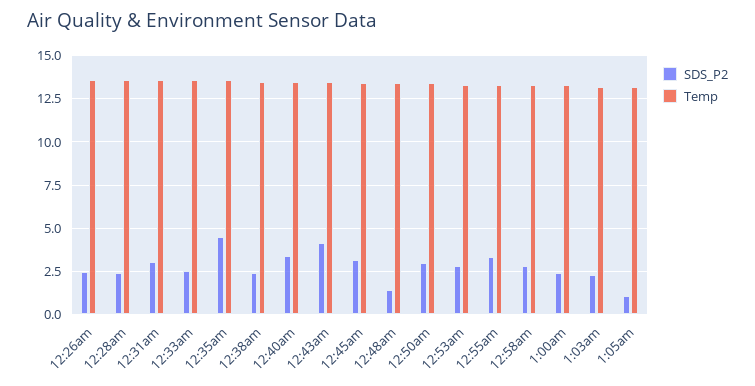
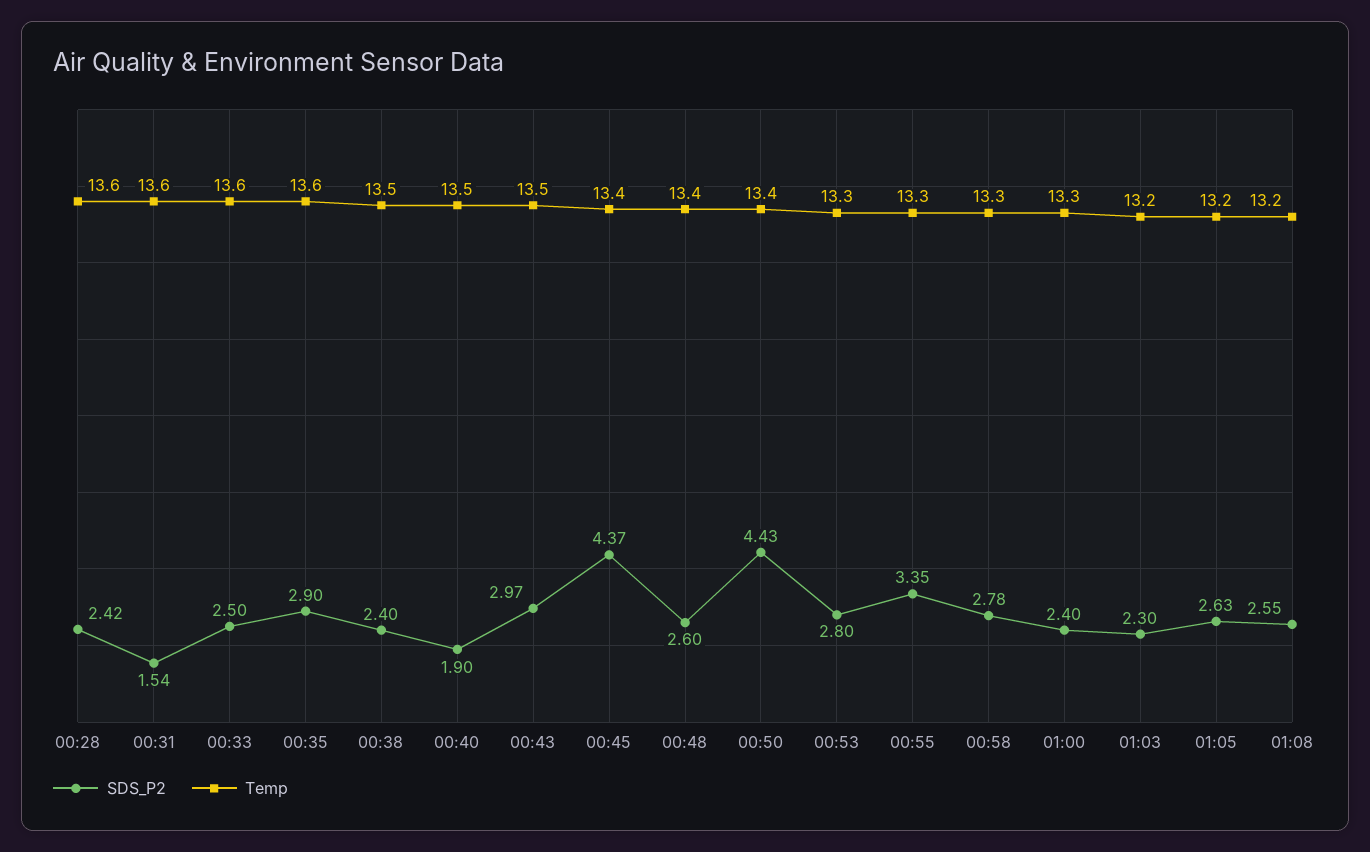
SDS_P2, 12:26am: 2.5 -> none
Temp, 12:26am: 13.5 -> none
SDS_P2, 12:31am: 3 -> 1.54
SDS_P2, 12:35am: 4.5 -> 2.9
SDS_P2, 12:40am: 3.5 -> 1.9
SDS_P2, 12:43am: 4 -> 2.97
SDS_P2, 12:45am: 3 -> 4.37
SDS_P2, 12:48am: 1.5 -> 2.6
SDS_P2, 12:50am: 3 -> 4.43
SDS_P2, 1:05am: 1 -> 2.63
SDS_P2, 01:08: none -> 2.55
Temp, 01:08: none -> 13.2

